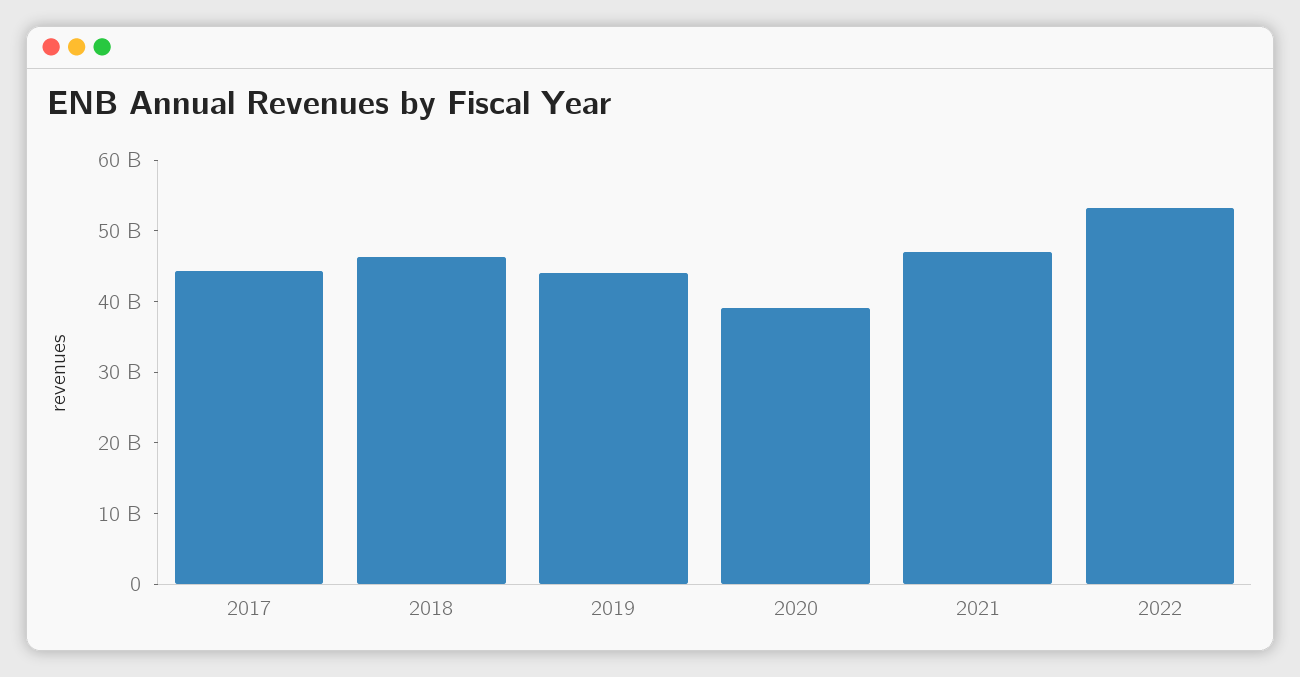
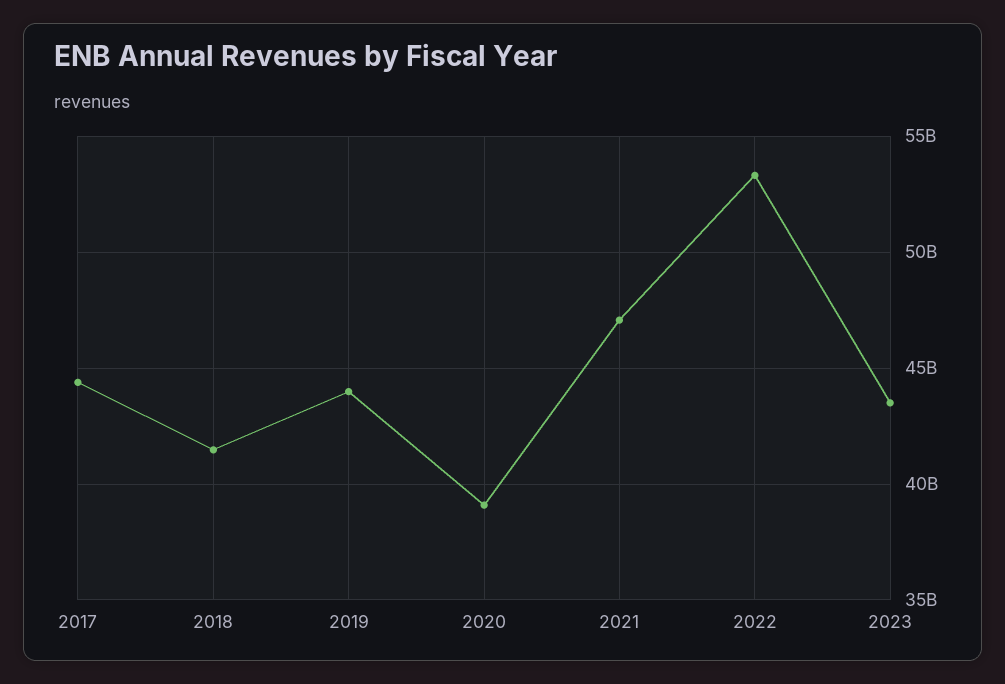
2018: 46000000000 -> 41500000000
2023: none -> 43500000000

